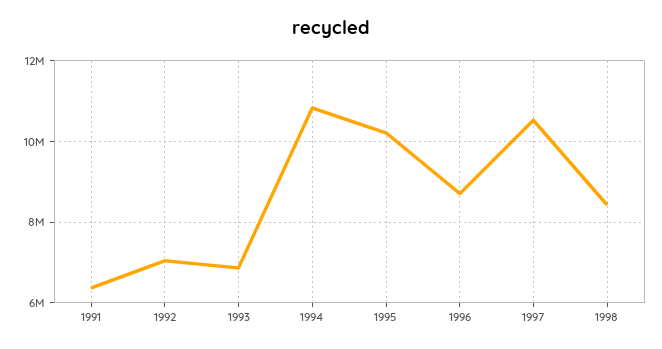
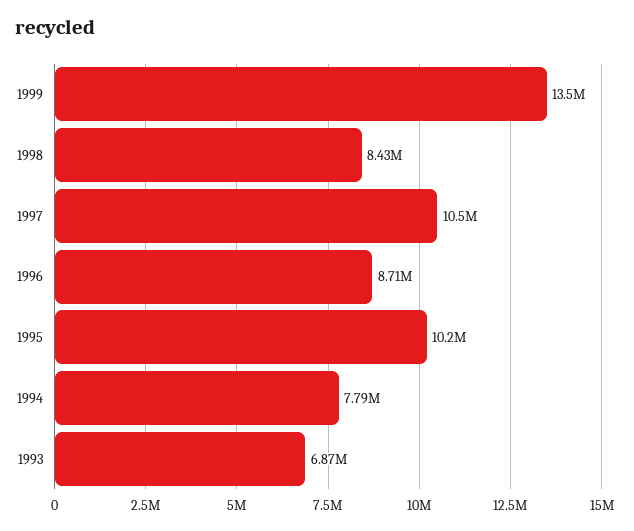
1991: 6400000 -> none
1992: 7000000 -> none
1994: 10800000 -> 7790000
1999: none -> 13500000

